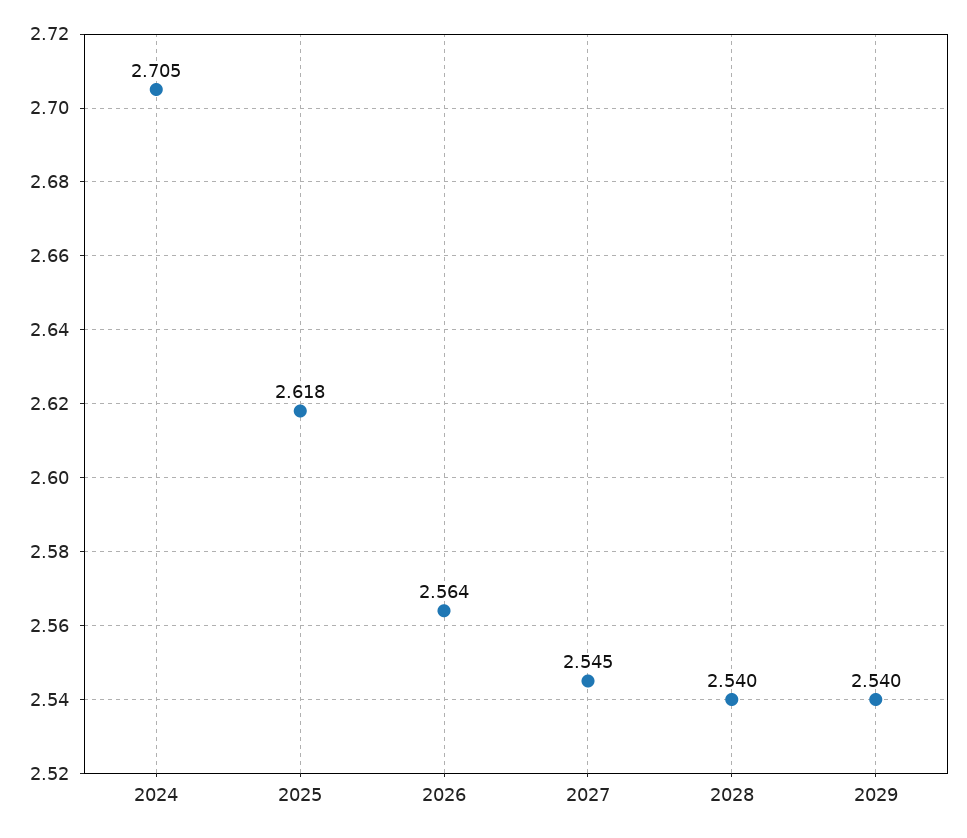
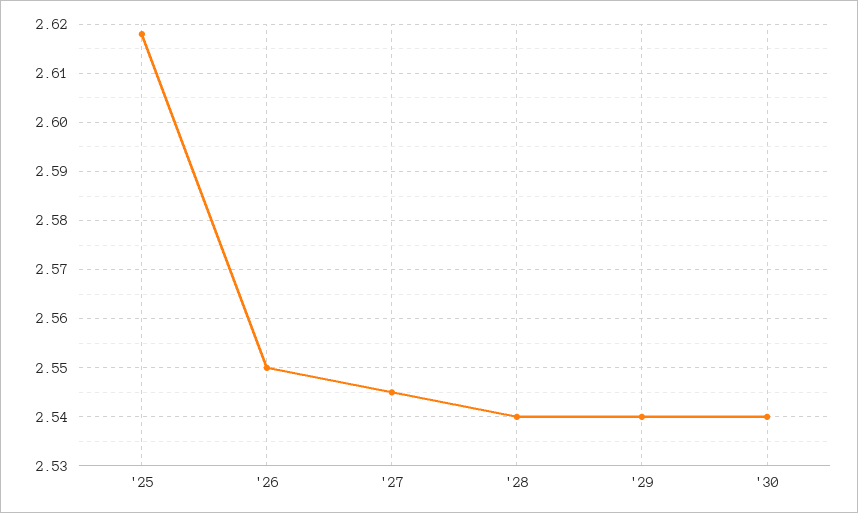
2024: 2.705 -> none
2026: 2.564 -> 2.55
'30: none -> 2.54

